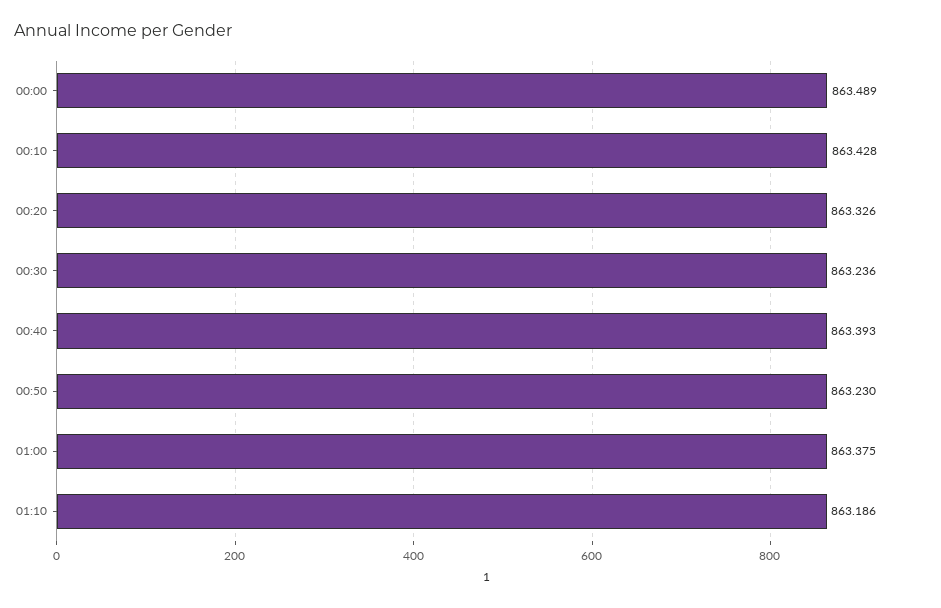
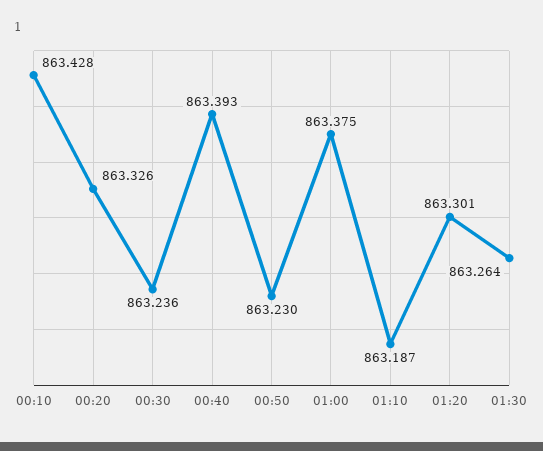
00:00: 863.489 -> none
01:10: 863.186 -> 863.187
01:20: none -> 863.301
01:30: none -> 863.264

